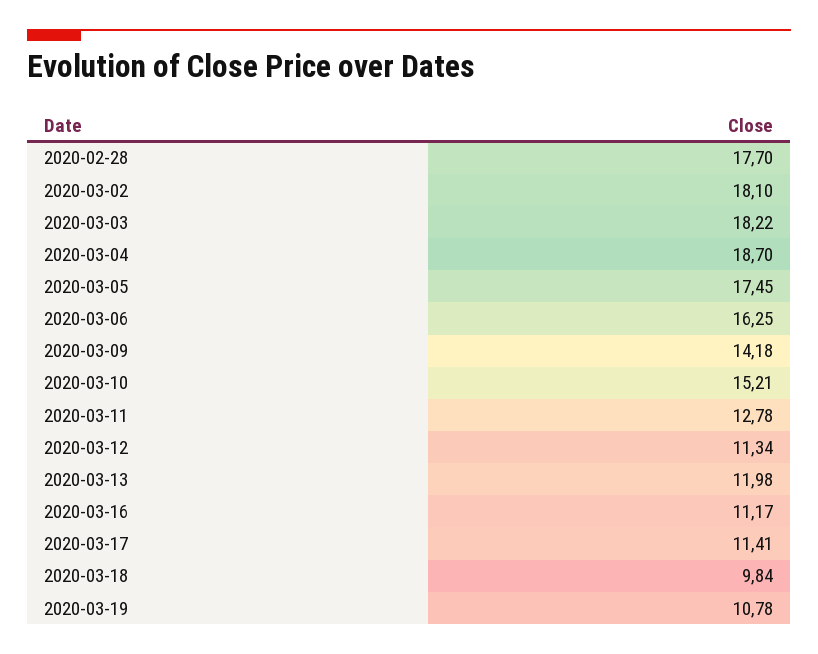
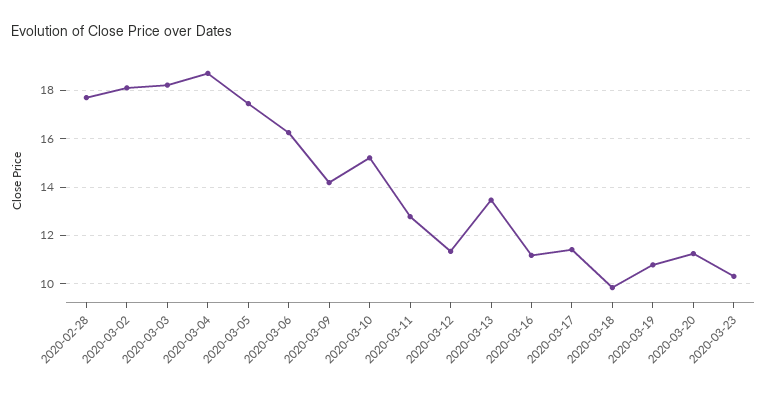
2020-03-13: 11.98 -> 13.5
2020-03-20: none -> 11.25
2020-03-23: none -> 10.25

